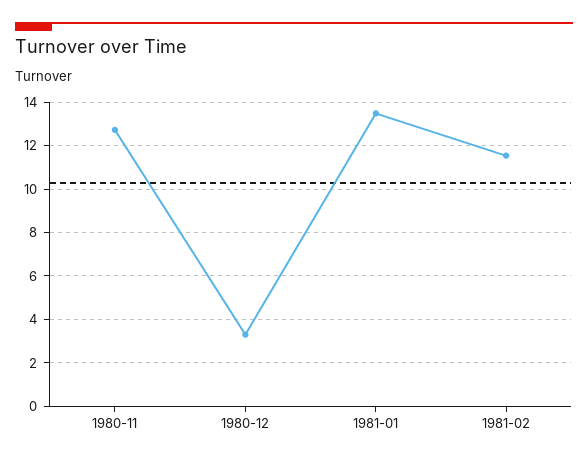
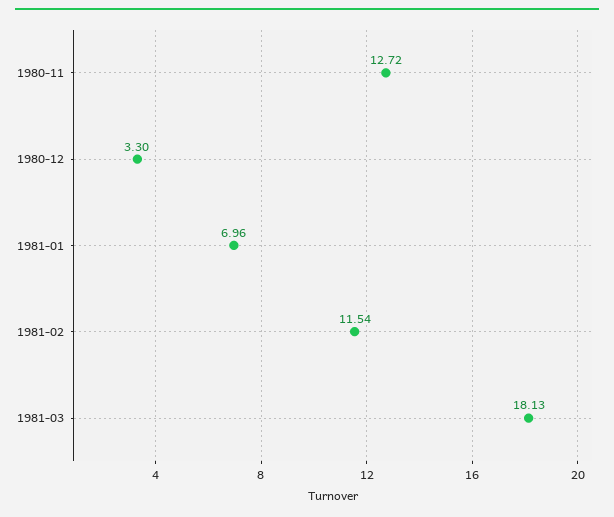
1981-01: 13.5 -> 6.96
1981-03: none -> 18.13

